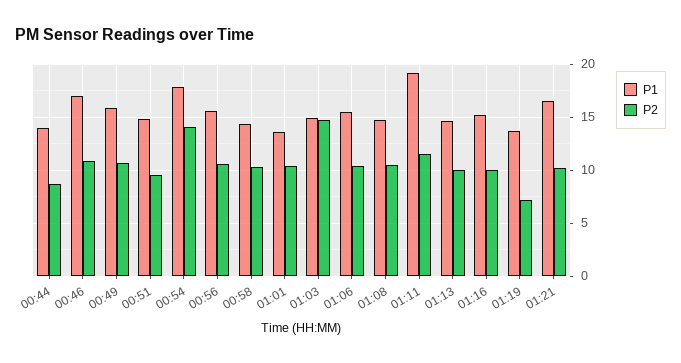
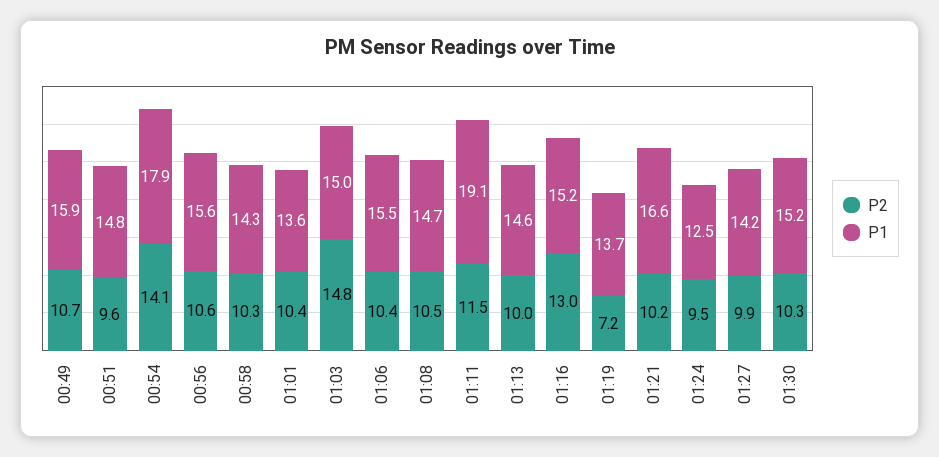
P1, 00:44: 14 -> none
P2, 00:44: 9 -> none
P1, 00:46: 17 -> none
P2, 00:46: 11 -> none
P2, 01:16: 10 -> 13
P2, 01:24: none -> 9.5
P1, 01:24: none -> 12.5
P2, 01:27: none -> 9.9
P1, 01:27: none -> 14.2
P2, 01:30: none -> 10.3
P1, 01:30: none -> 15.2

